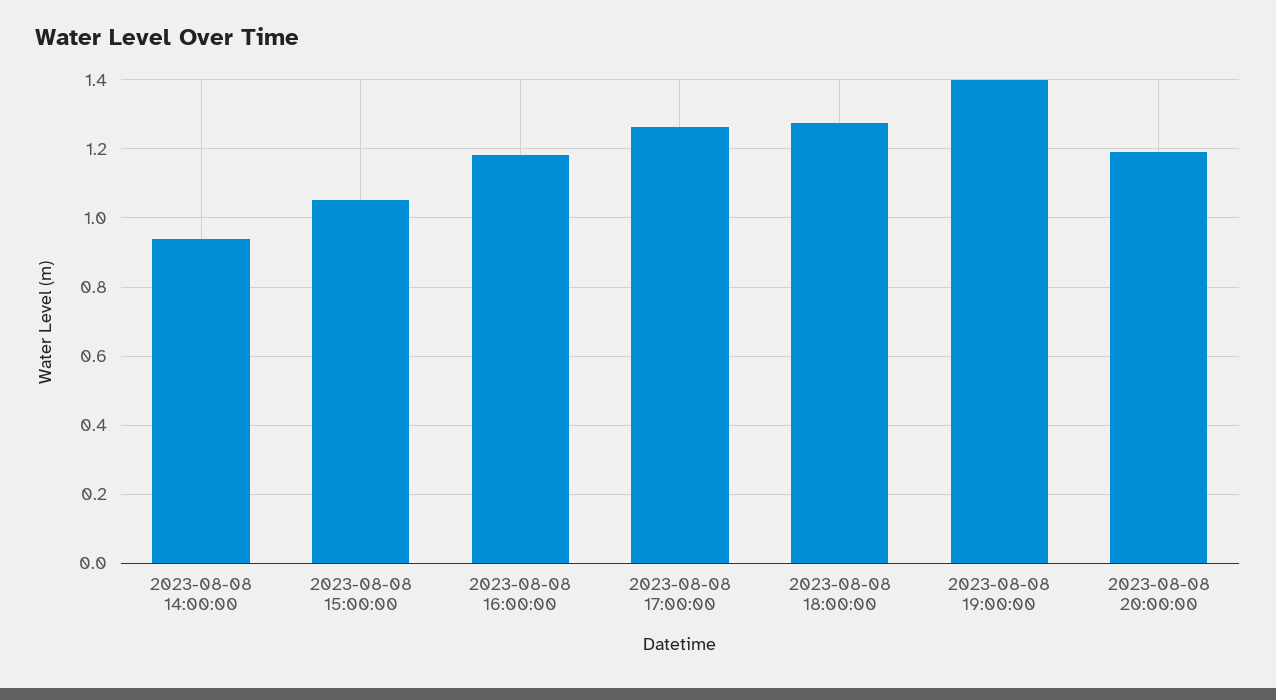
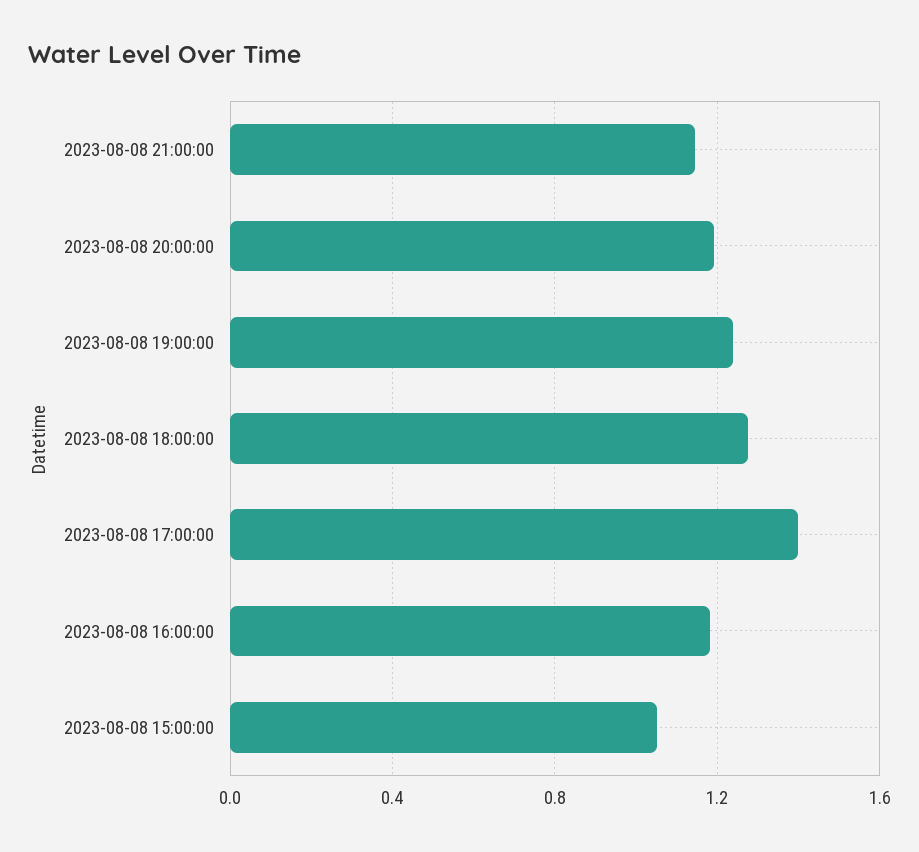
2023-08-08 14:00:00: 0.94 -> none
2023-08-08 17:00:00: 1.26 -> 1.4
2023-08-08 19:00:00: 1.4 -> 1.25
2023-08-08 21:00:00: none -> 1.15

